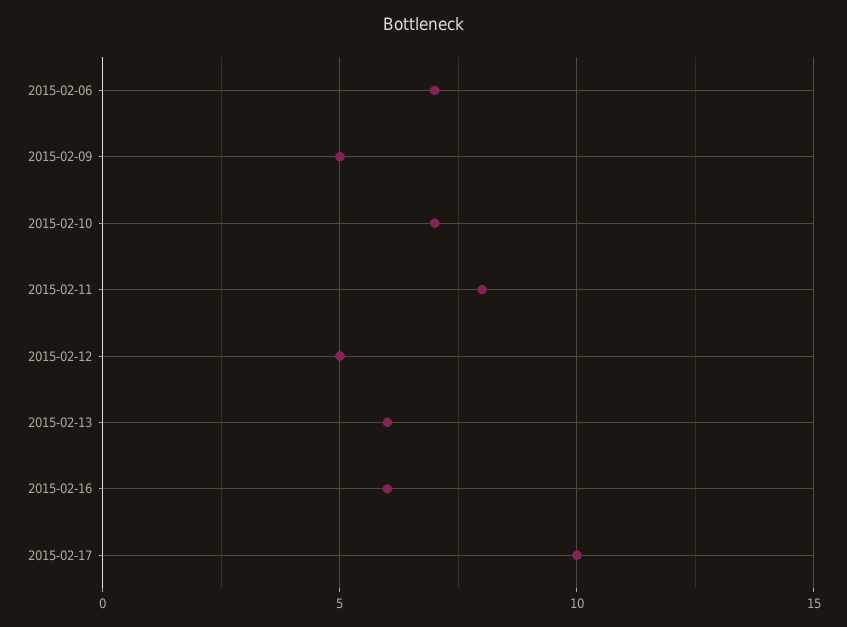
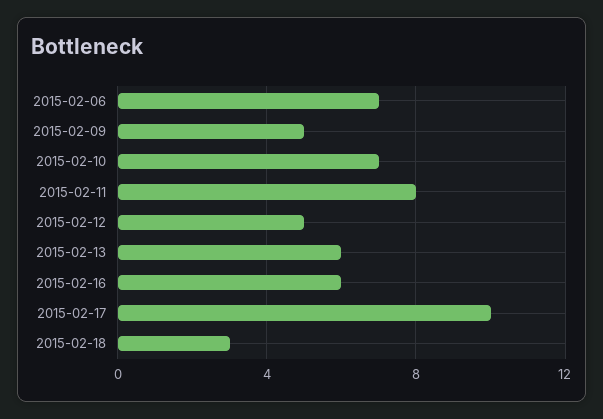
2015-02-18: none -> 3

